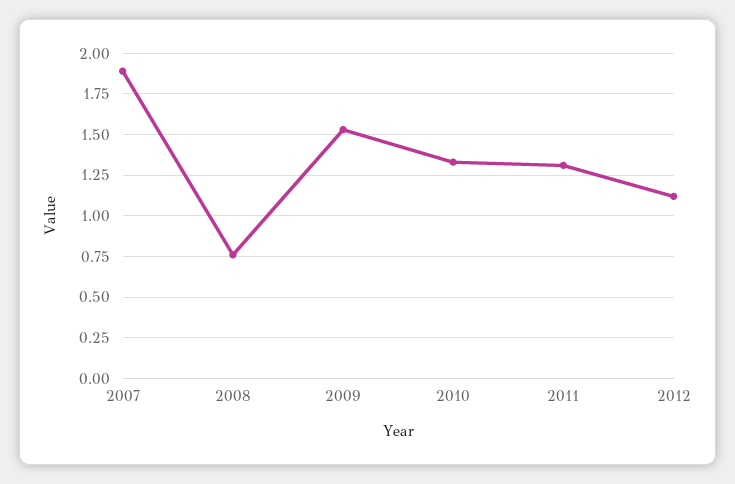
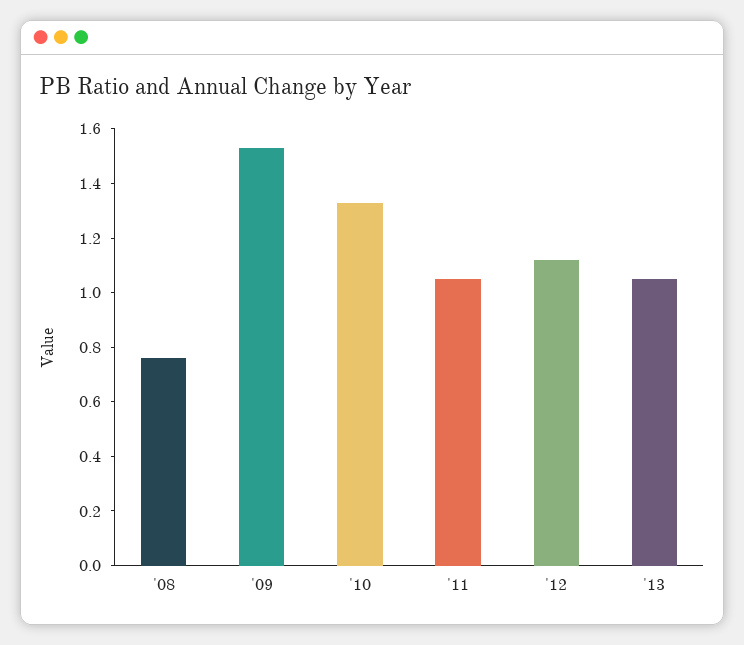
2007: 1.9 -> none
2011: 1.3 -> 1.05
'13: none -> 1.05

